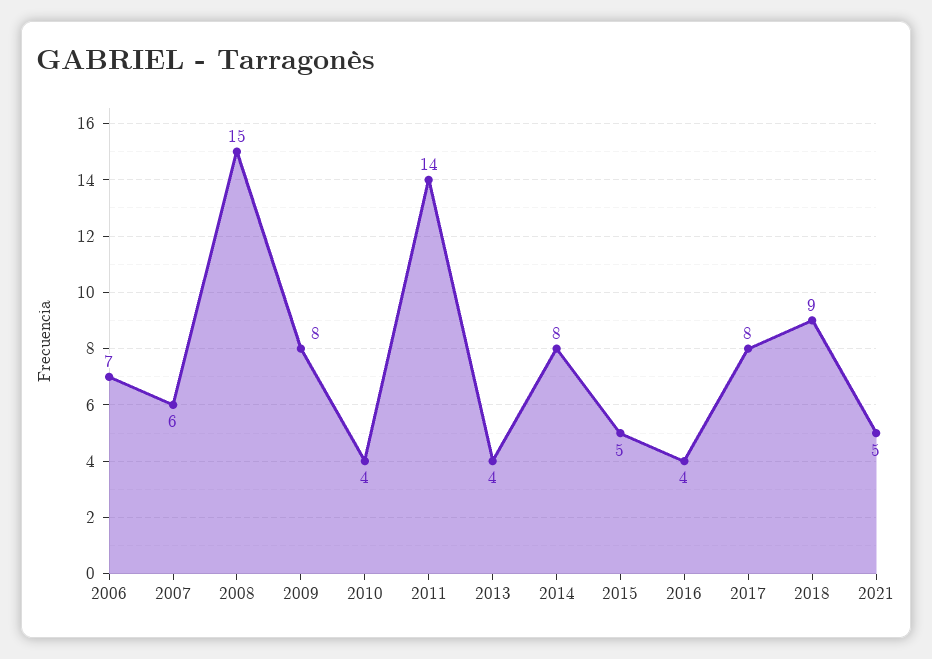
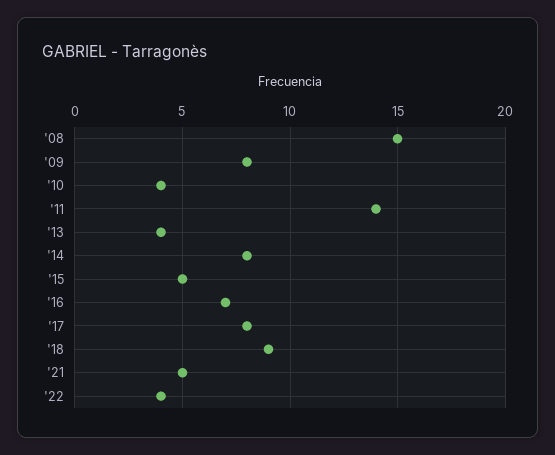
2006: 7 -> none
2007: 6 -> none
2016: 4 -> 7
'22: none -> 4

